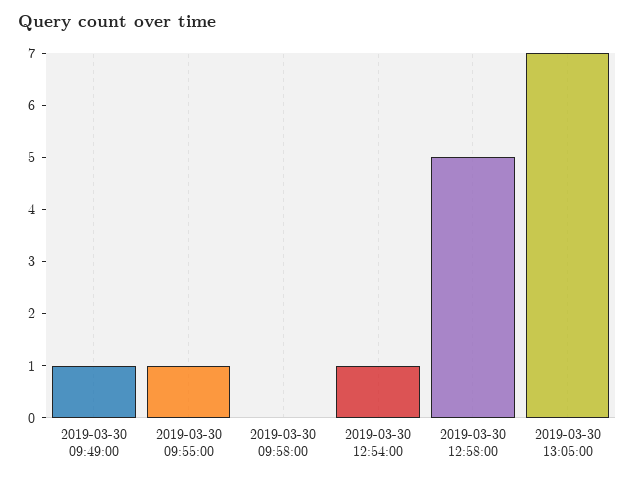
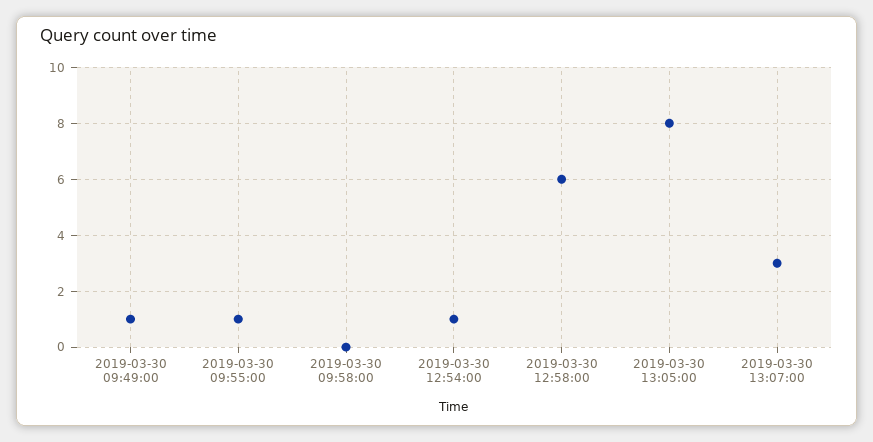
2019-03-30 12:58:00: 5 -> 6
2019-03-30 13:05:00: 7 -> 8
2019-03-30 13:07:00: none -> 3

